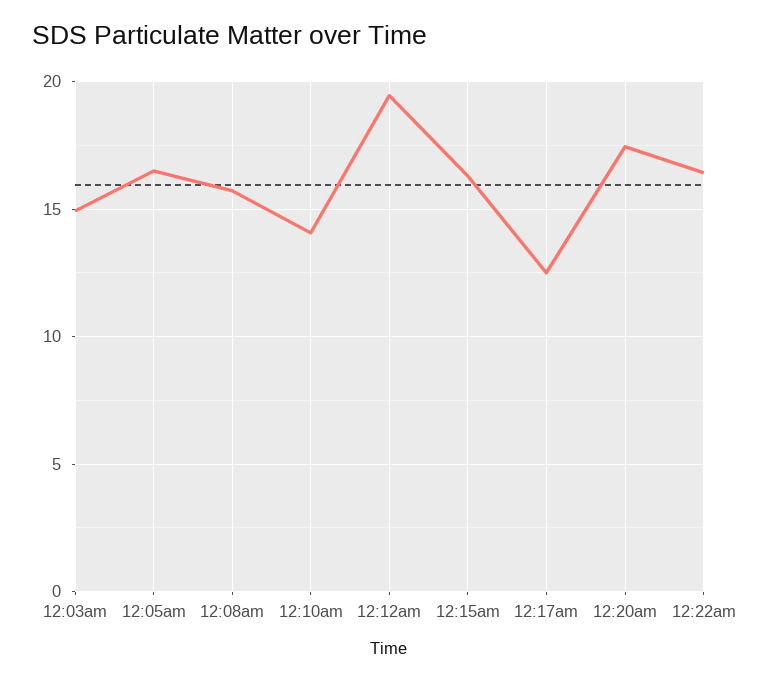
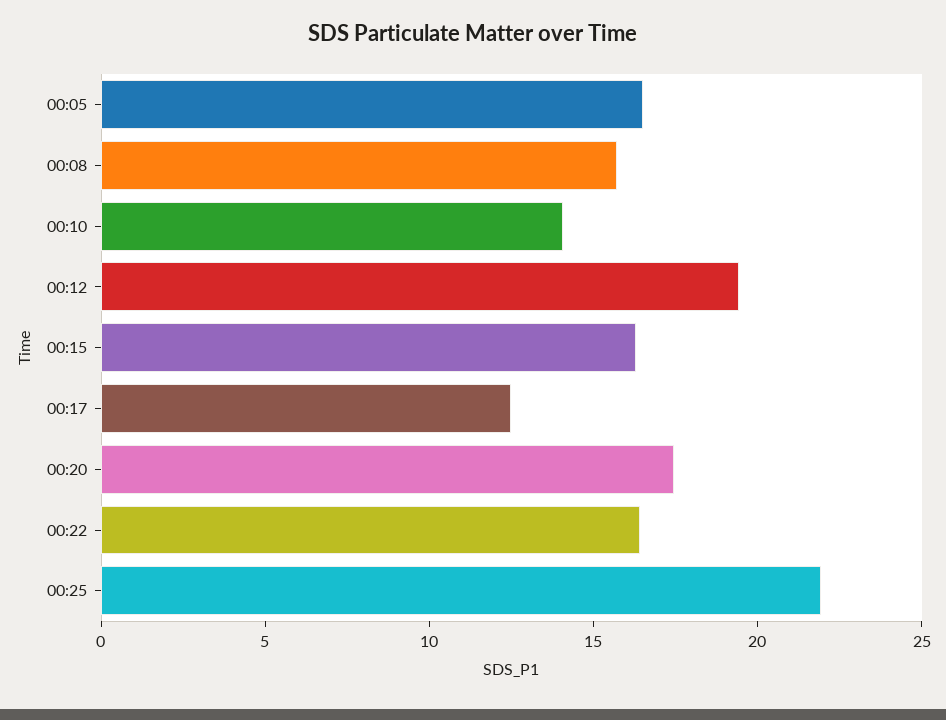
12:03am: 15 -> none
00:25: none -> 22

